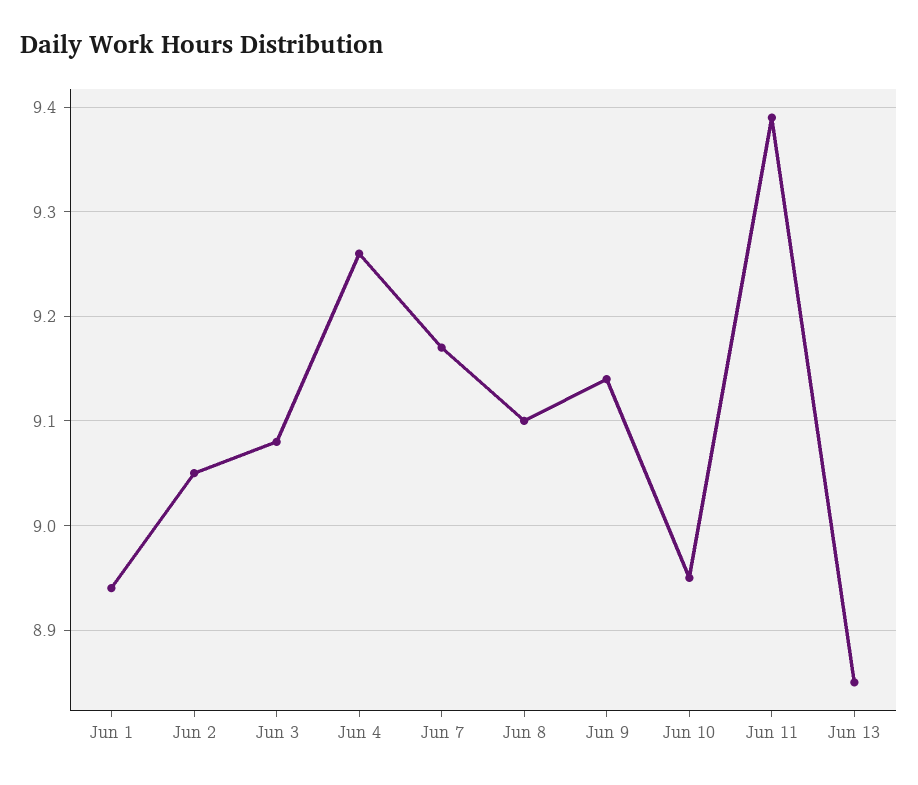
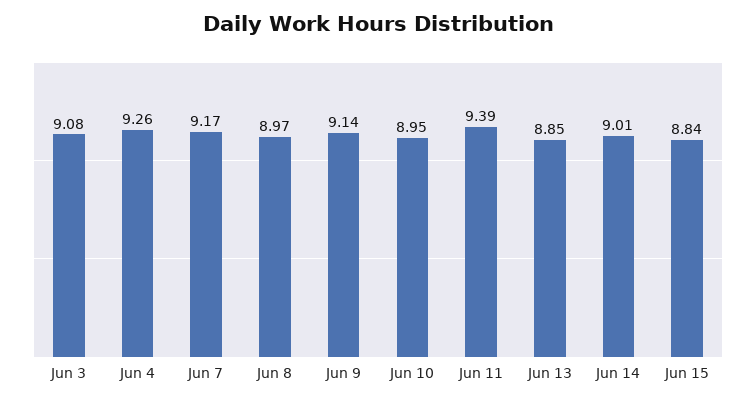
Jun 1: 8.94 -> none
Jun 2: 9.05 -> none
Jun 8: 9.1 -> 8.97
Jun 14: none -> 9.01
Jun 15: none -> 8.84

